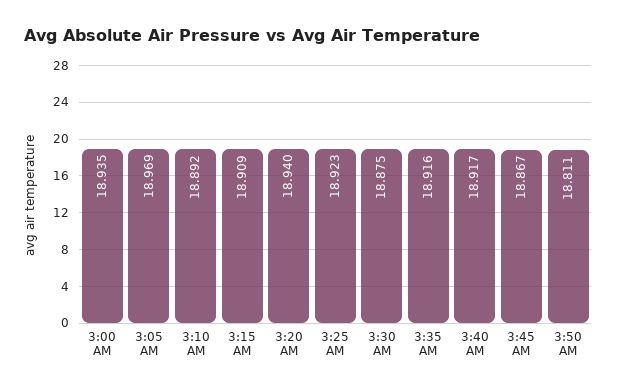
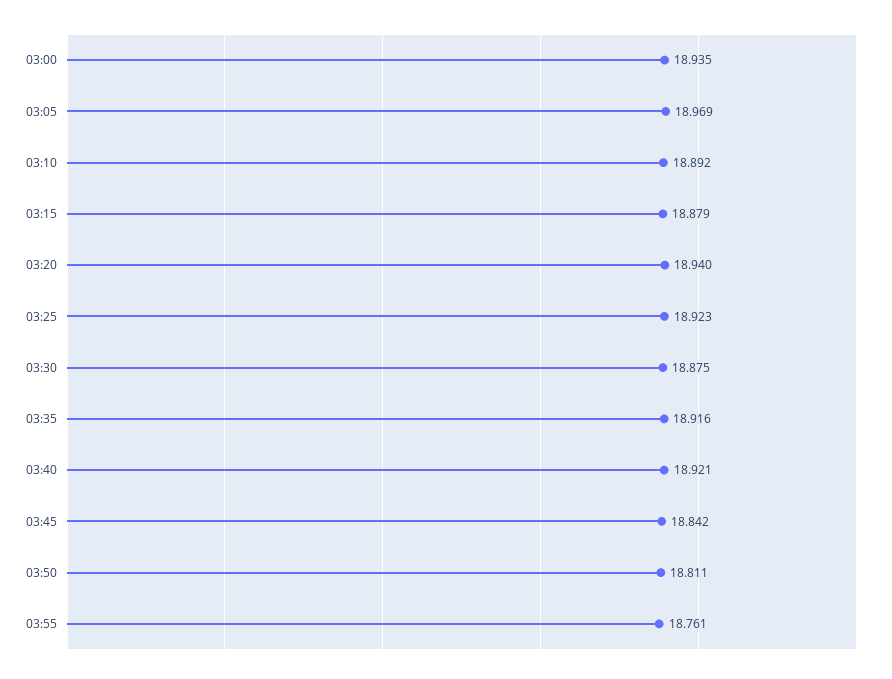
3:15 AM: 18.909 -> 18.879
3:40 AM: 18.917 -> 18.921
3:45 AM: 18.867 -> 18.842
03:55: none -> 18.761

